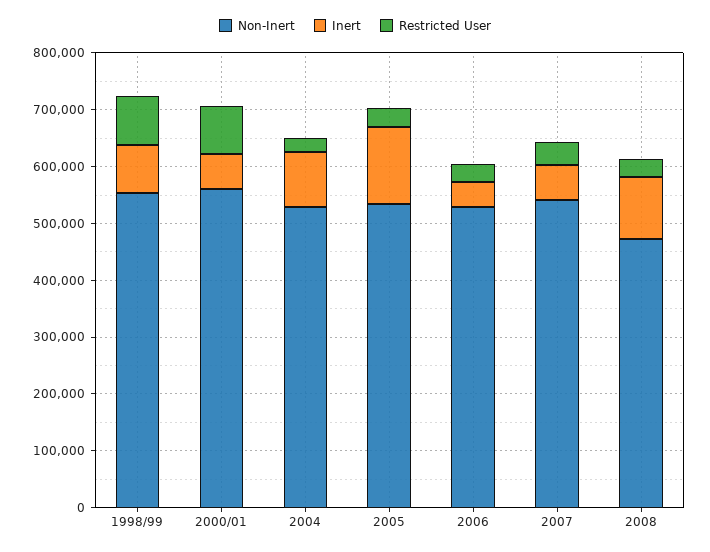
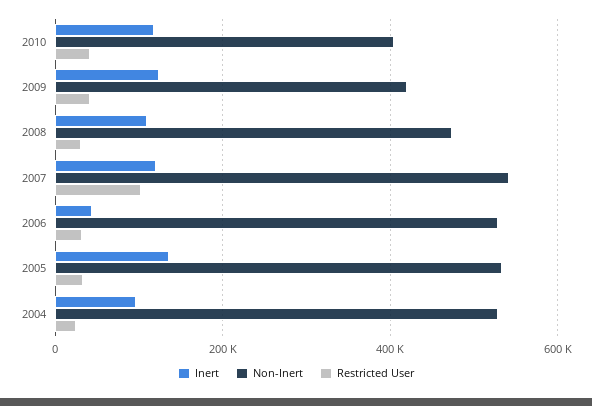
Non-Inert, 1998/99: 560000 -> none
Inert, 1998/99: 80000 -> none
Restricted User, 1998/99: 80000 -> none
Non-Inert, 2000/01: 560000 -> none
Inert, 2000/01: 60000 -> none
Restricted User, 2000/01: 80000 -> none
Inert, 2007: 60000 -> 120000
Restricted User, 2007: 40000 -> 100000
Inert, 2010: none -> 120000
Non-Inert, 2010: none -> 400000
Restricted User, 2010: none -> 40000
Inert, 2009: none -> 120000
Non-Inert, 2009: none -> 420000
Restricted User, 2009: none -> 40000

